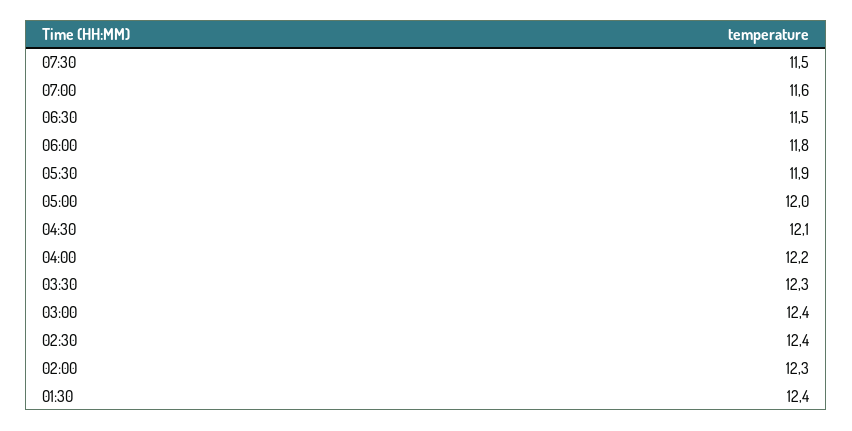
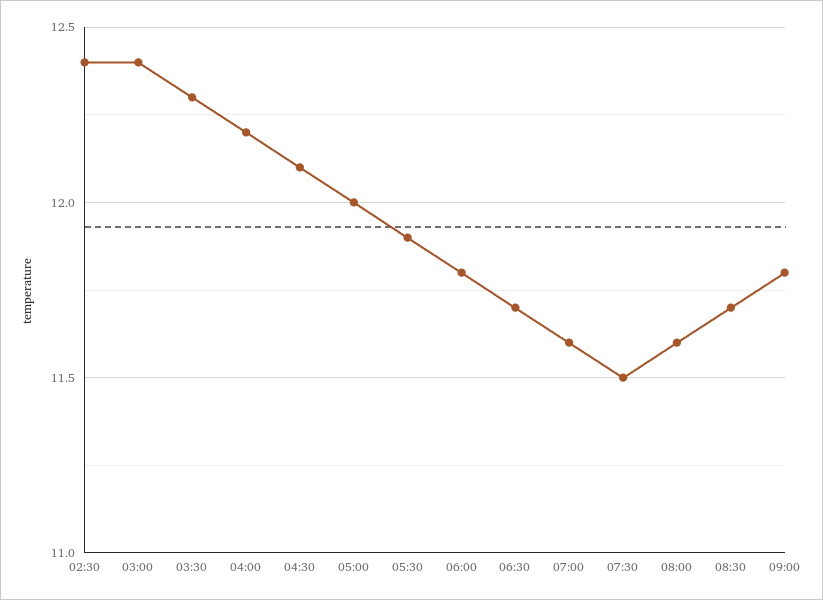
06:30: 11.5 -> 11.7
02:00: 12.3 -> none
01:30: 12.4 -> none
08:00: none -> 11.6
08:30: none -> 11.7
09:00: none -> 11.8

